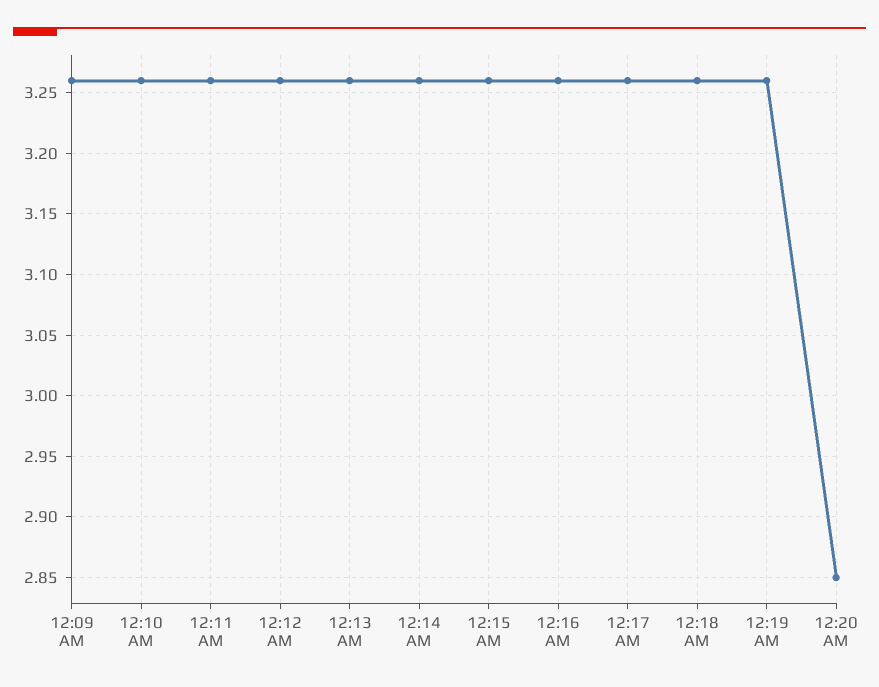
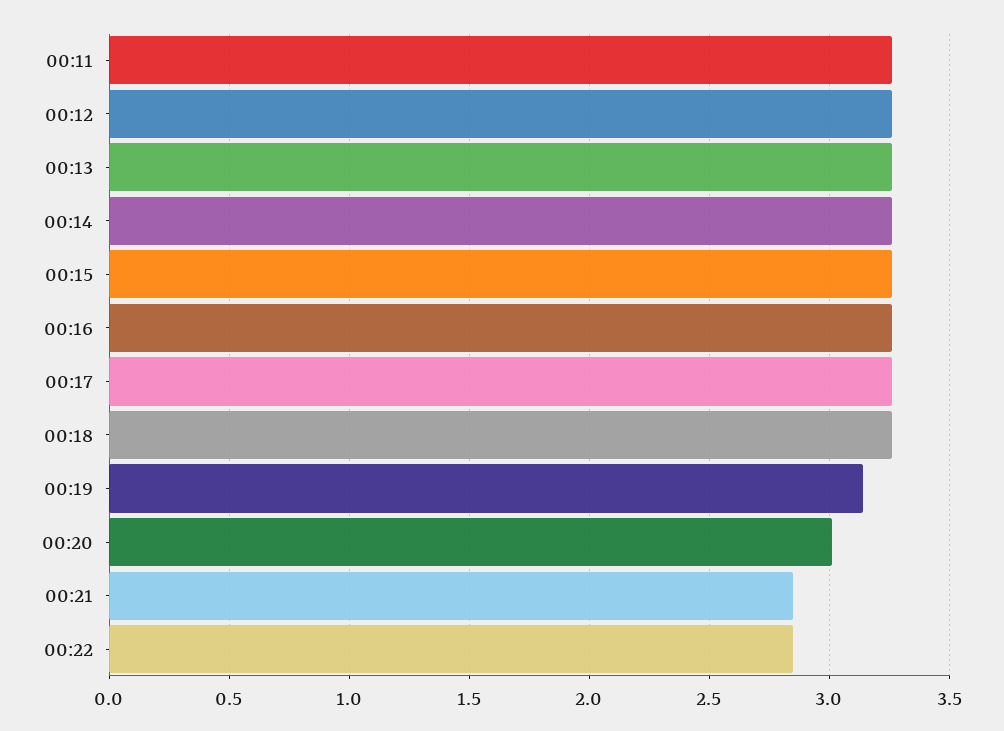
12:09 AM: 3.26 -> none
12:10 AM: 3.26 -> none
12:19 AM: 3.26 -> 3.15
12:20 AM: 2.85 -> 3
00:21: none -> 2.85
00:22: none -> 2.85

